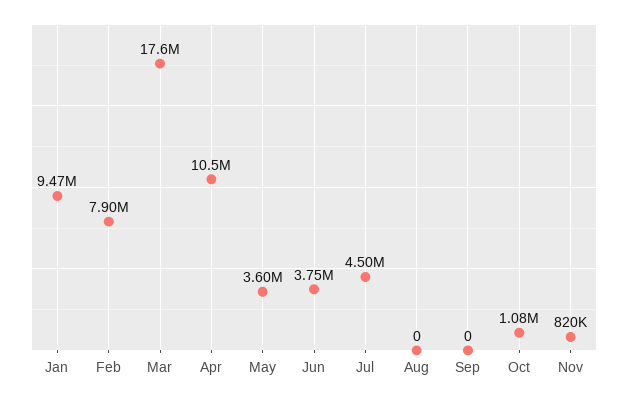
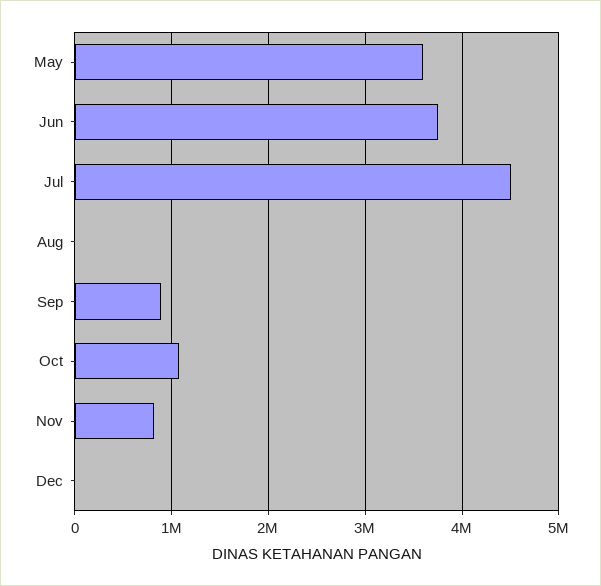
Jan: 9470000 -> none
Feb: 7900000 -> none
Mar: 17600000 -> none
Apr: 10500000 -> none
Sep: 0 -> 900000
Dec: none -> 0

